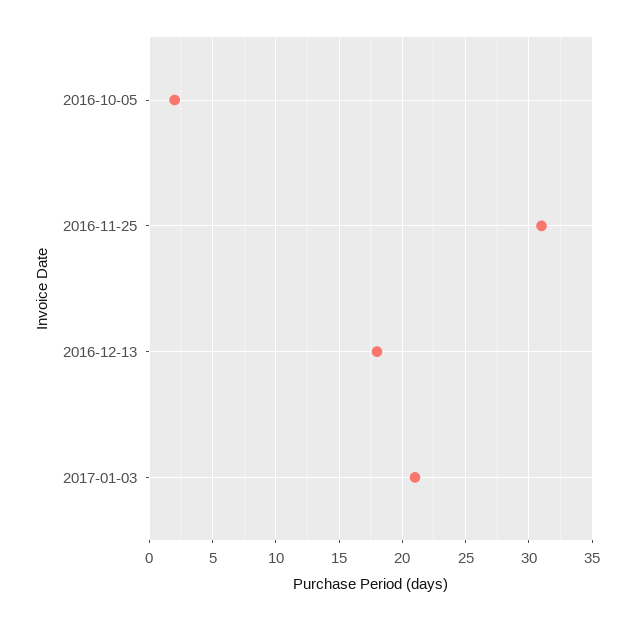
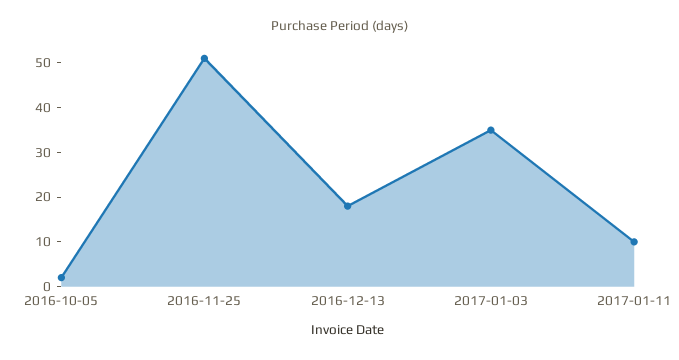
2016-11-25: 31 -> 50
2017-01-03: 21 -> 35
2017-01-11: none -> 10

